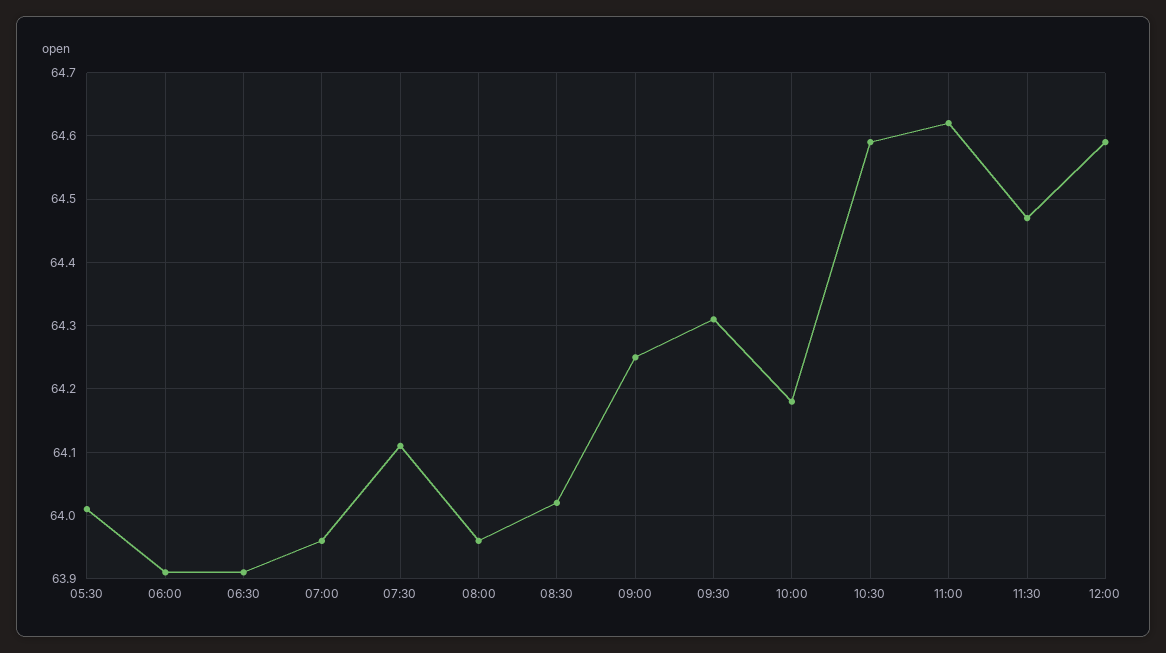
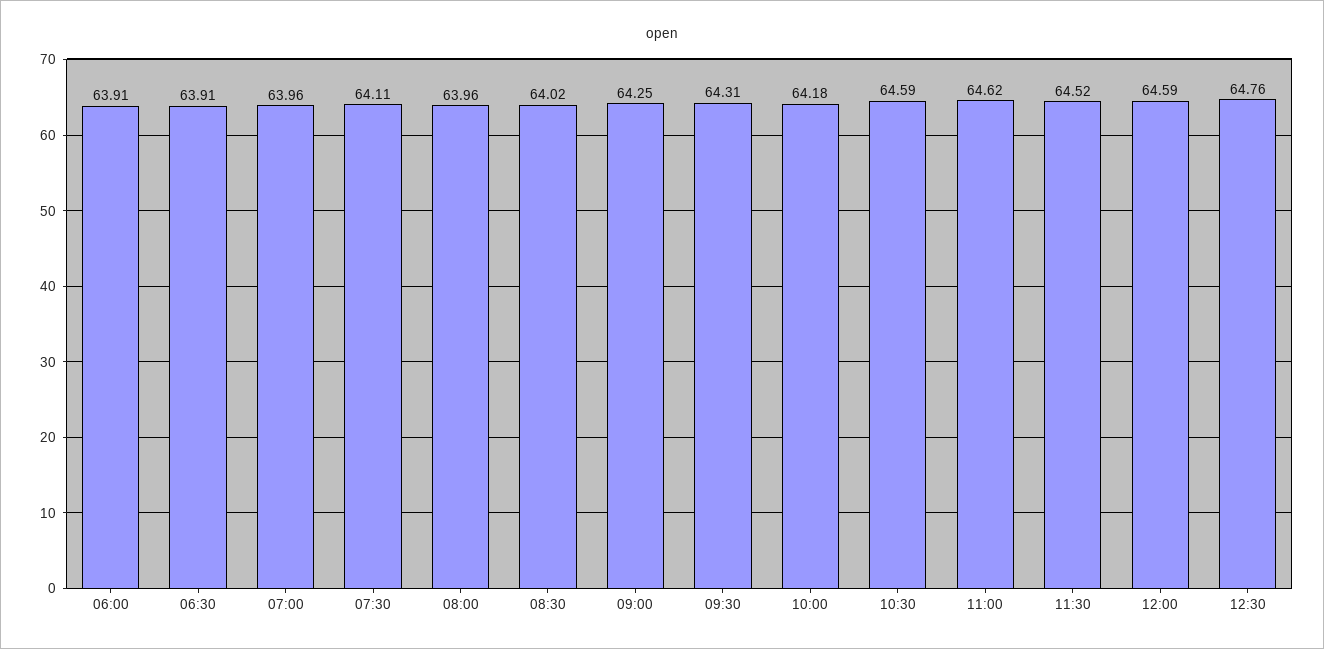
05:30: 64.01 -> none
11:30: 64.47 -> 64.52
12:30: none -> 64.76

